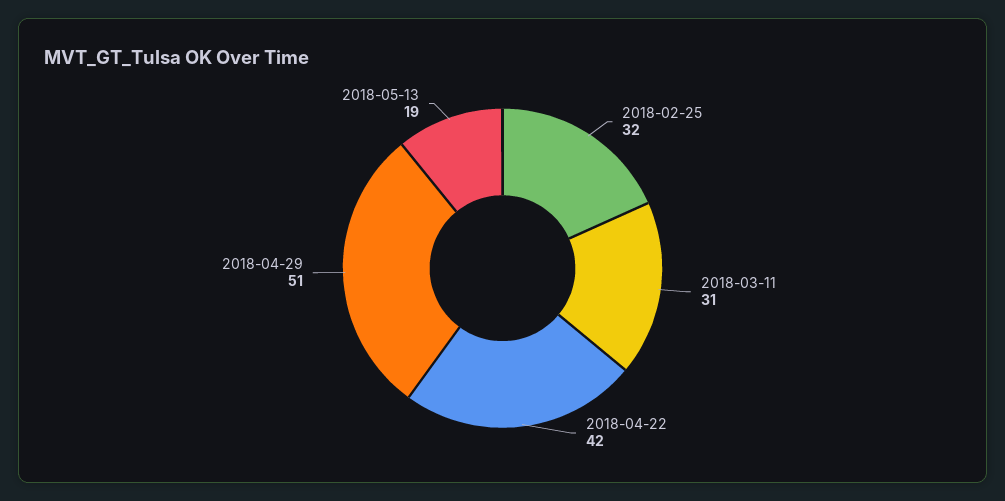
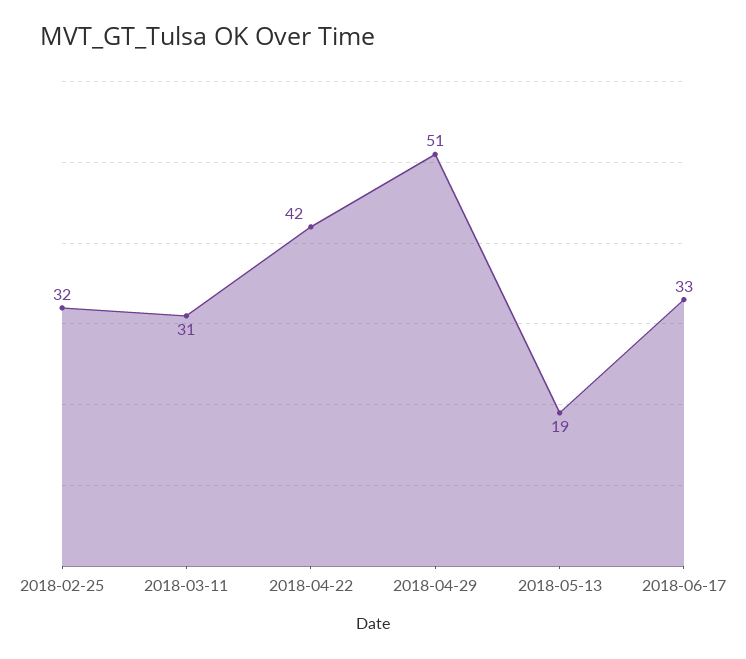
2018-06-17: none -> 33

